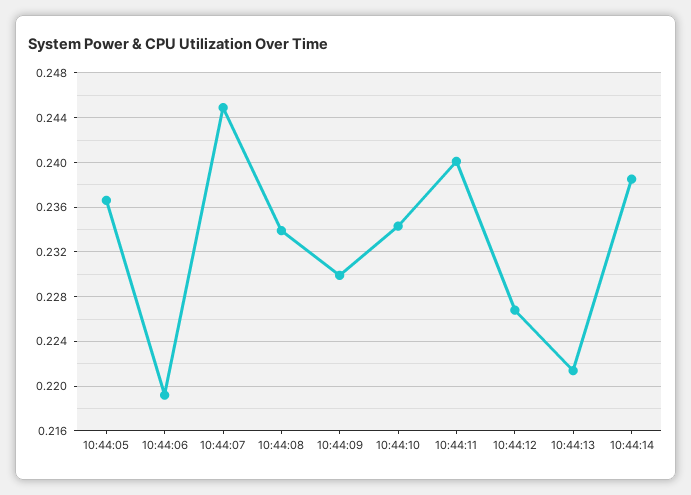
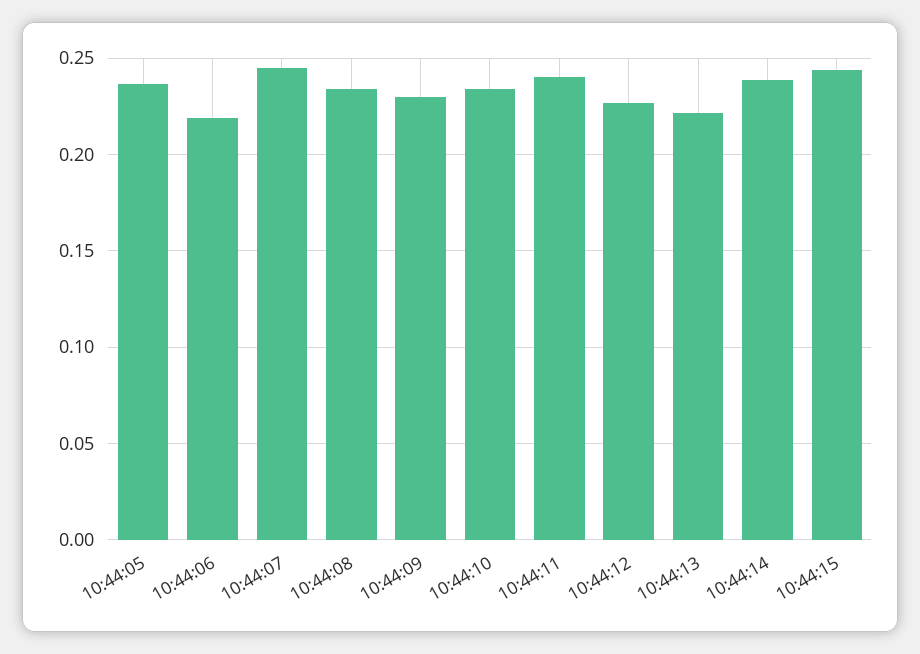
10:44:15: none -> 0.245

